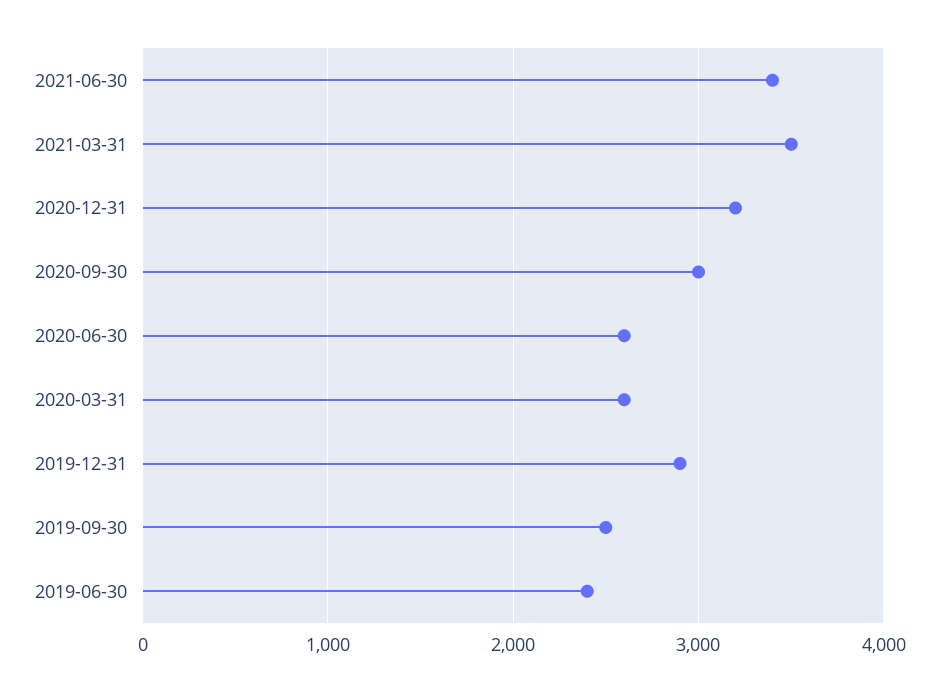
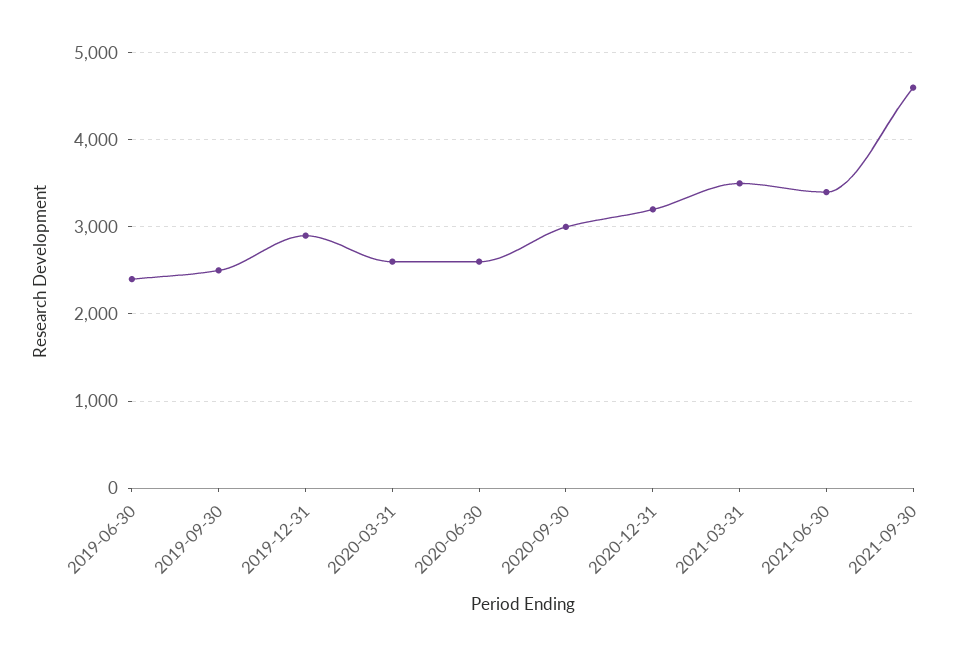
2021-09-30: none -> 4600

